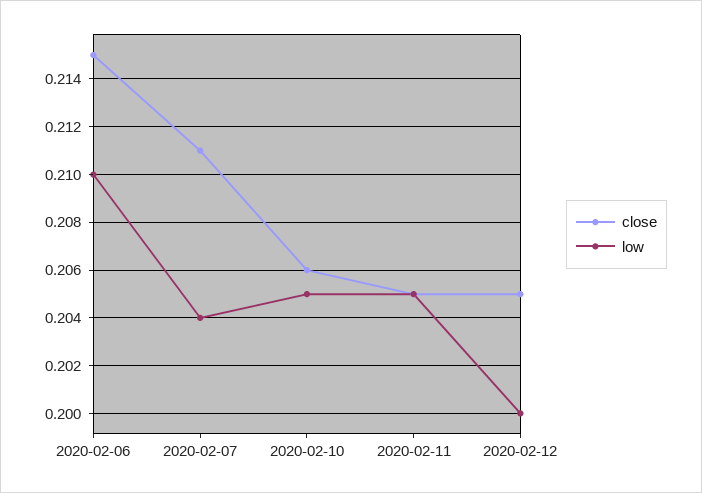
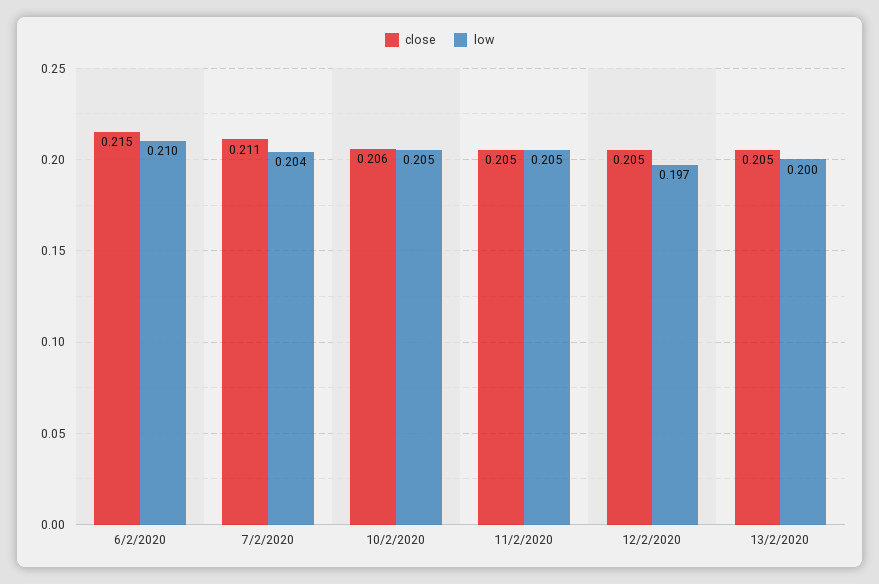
low, 2020-02-12: 0.2 -> 0.197
close, 13/2/2020: none -> 0.205
low, 13/2/2020: none -> 0.2

